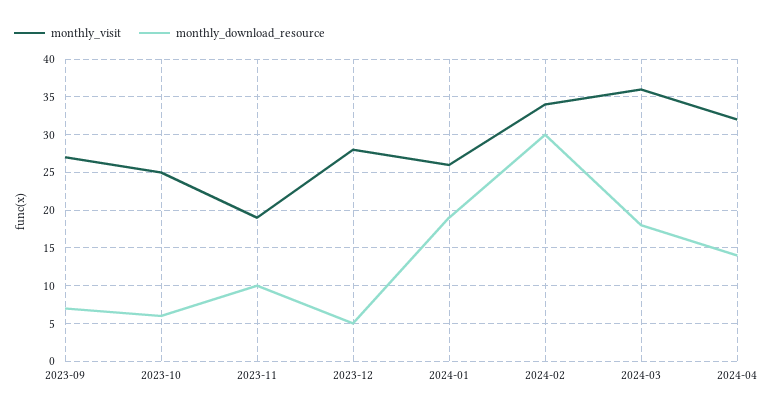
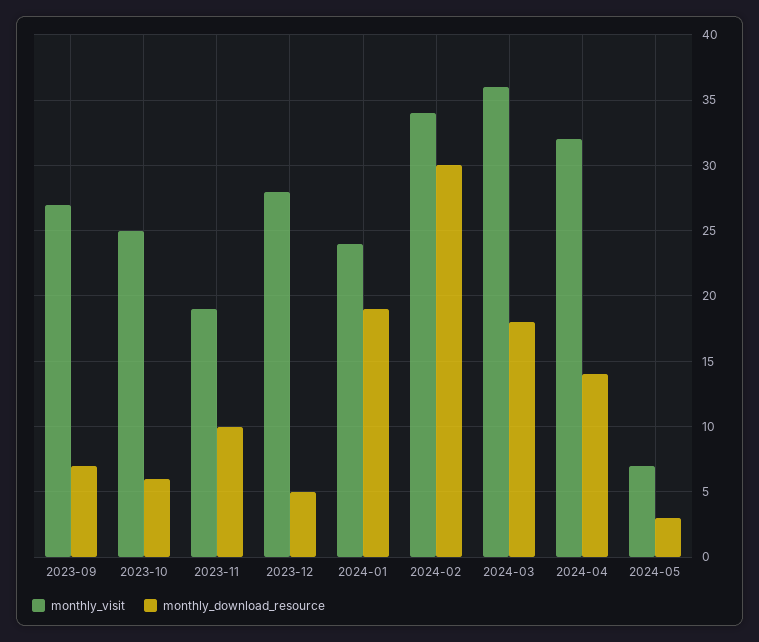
monthly_visit, 2024-01: 26 -> 24
monthly_visit, 2024-05: none -> 7
monthly_download_resource, 2024-05: none -> 3

